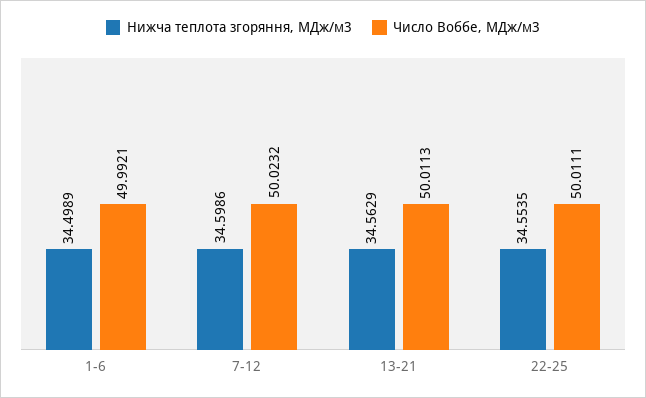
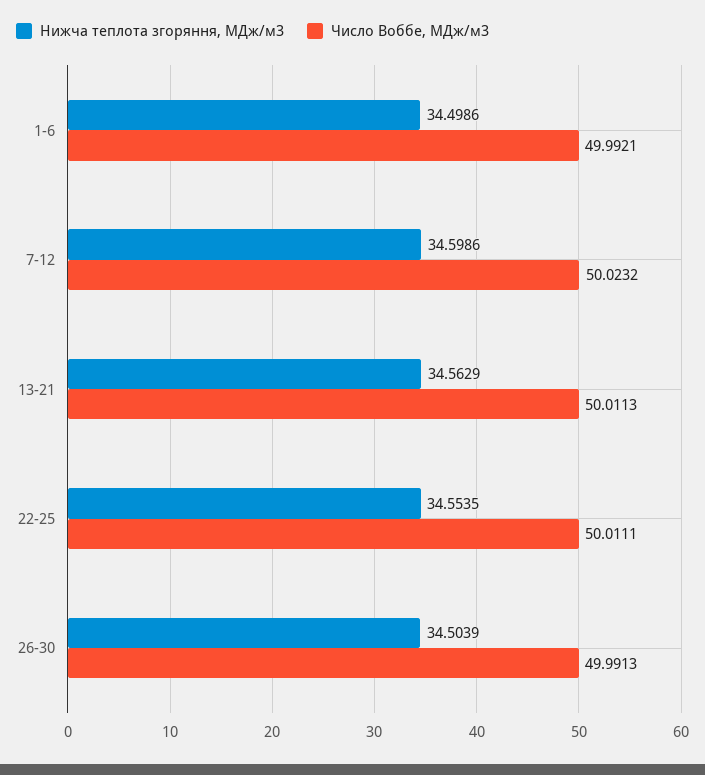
Нижча теплота згоряння, МДж/м3, 1-6: 34.4989 -> 34.4986
Нижча теплота згоряння, МДж/м3, 26-30: none -> 34.5039
Число Воббе, МДж/м3, 26-30: none -> 49.9913

